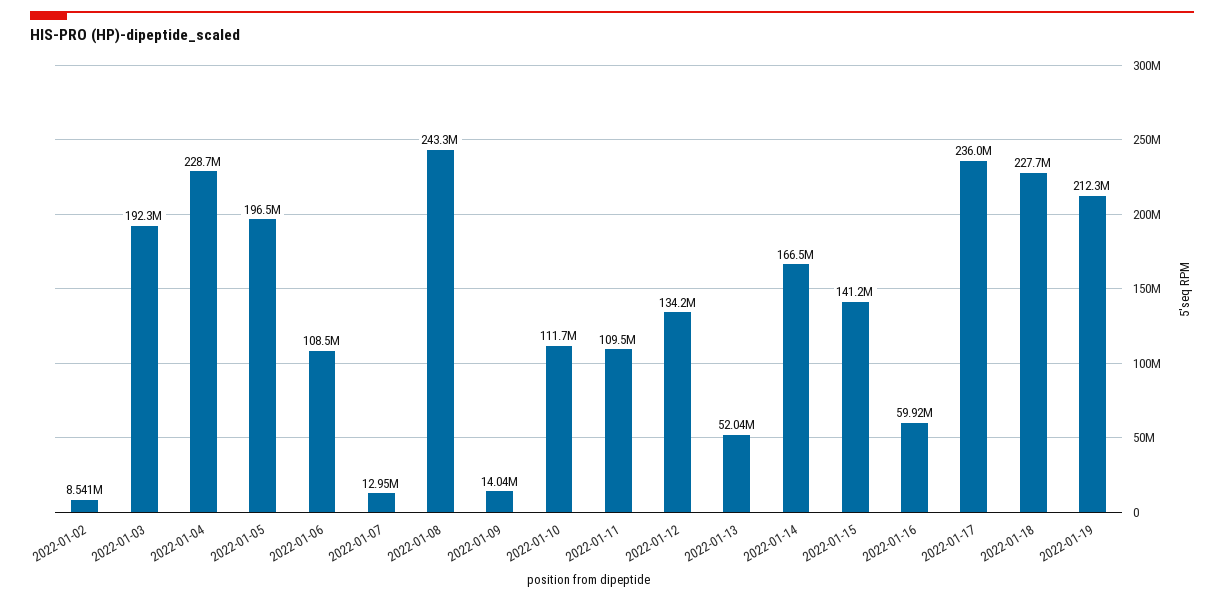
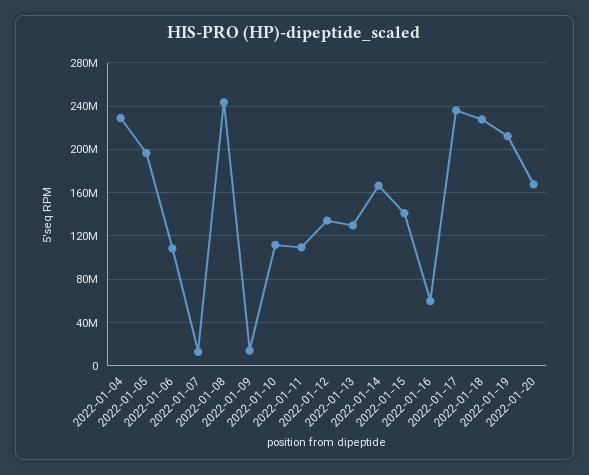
2022-01-02: 8541000 -> none
2022-01-03: 192300000 -> none
2022-01-13: 52040000 -> 130000000
2022-01-20: none -> 170000000

